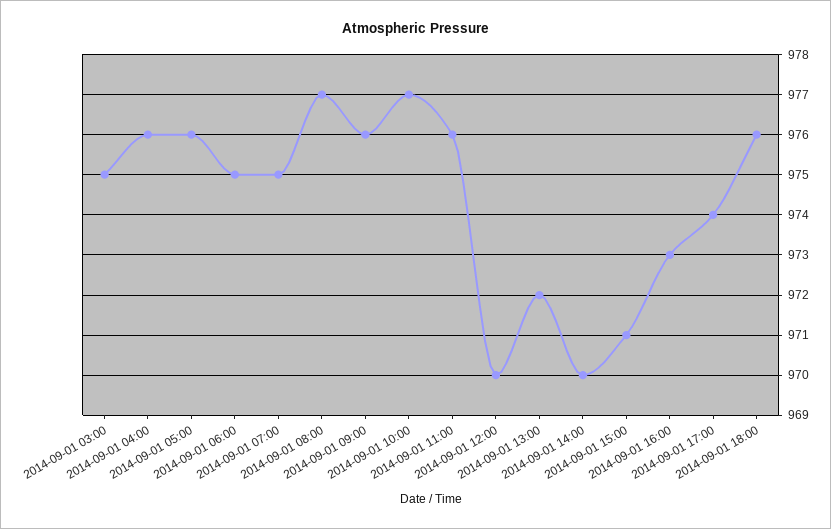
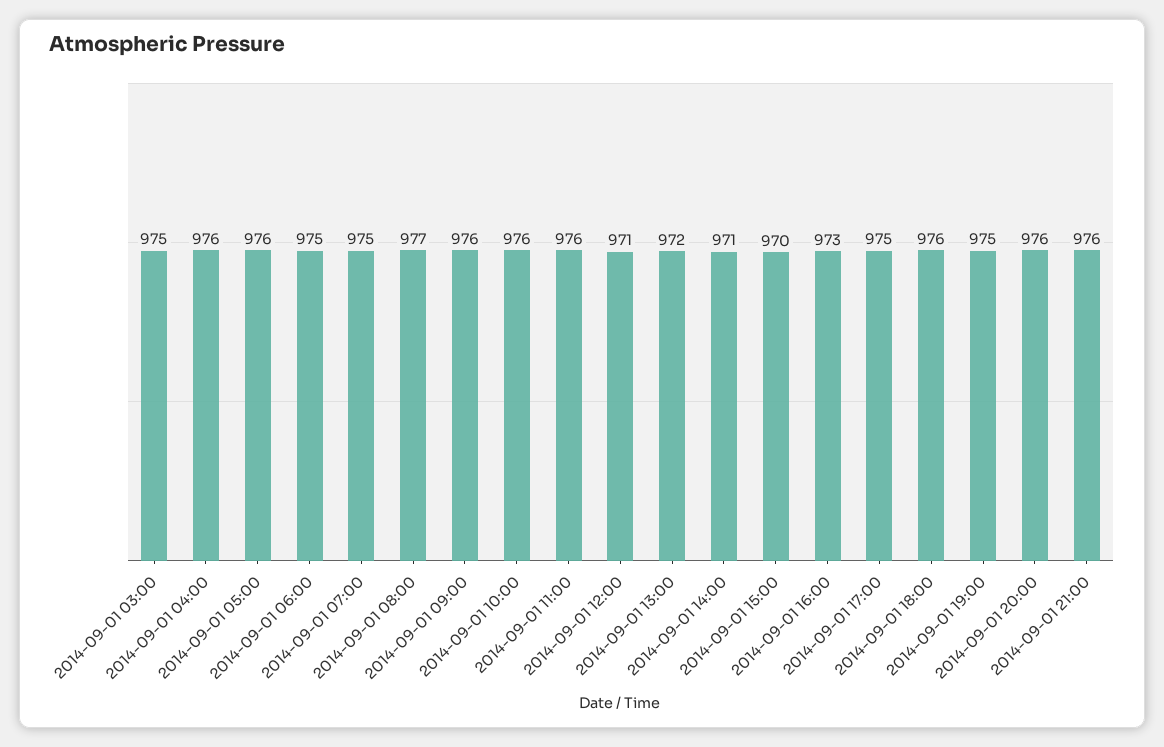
2014-09-01 10:00: 977 -> 976
2014-09-01 12:00: 970 -> 971
2014-09-01 14:00: 970 -> 971
2014-09-01 15:00: 971 -> 970
2014-09-01 17:00: 974 -> 975
2014-09-01 19:00: none -> 975
2014-09-01 20:00: none -> 976
2014-09-01 21:00: none -> 976

